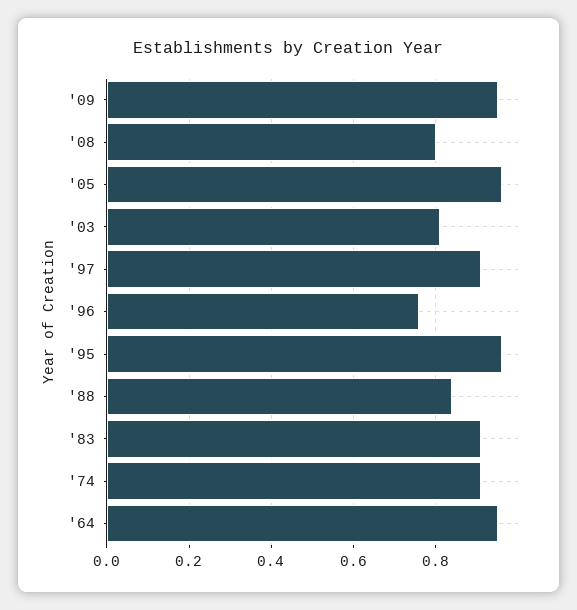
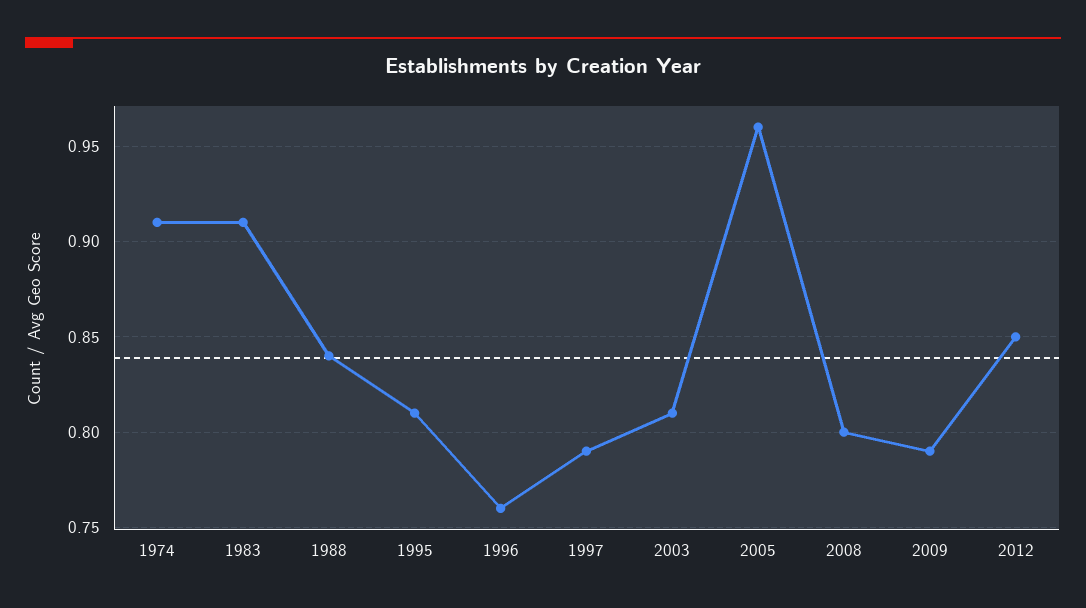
'09: 0.95 -> 0.79
'97: 0.9 -> 0.79
'95: 0.95 -> 0.81
'64: 0.95 -> none
2012: none -> 0.85

